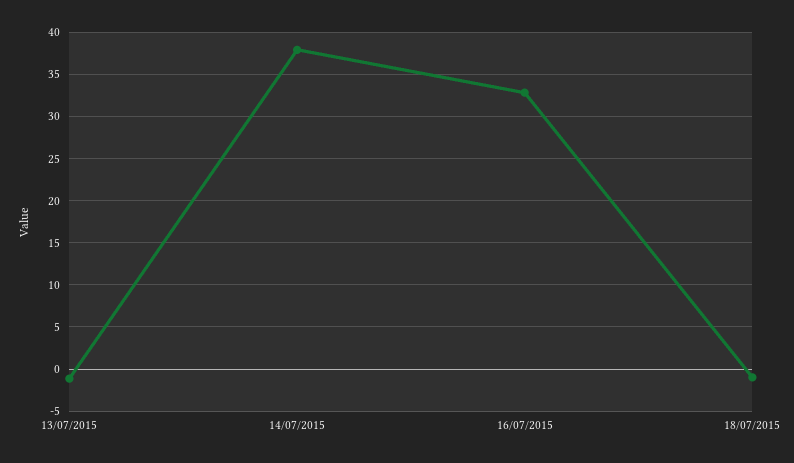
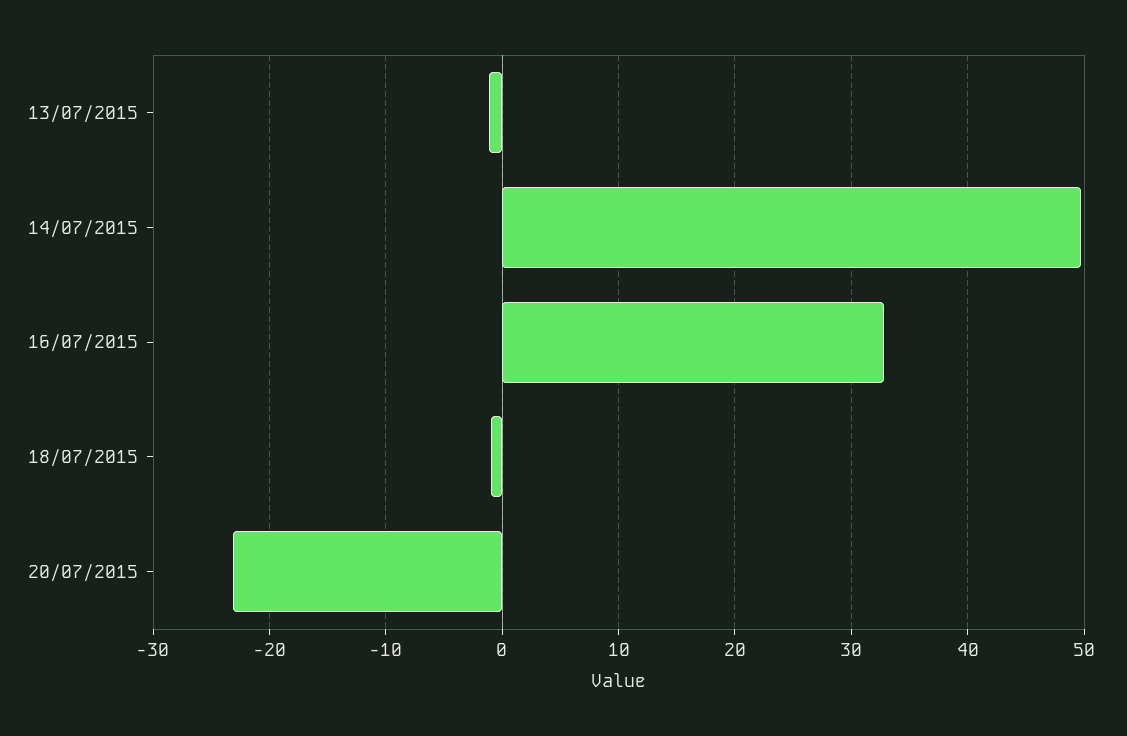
14/07/2015: 38 -> 50
20/07/2015: none -> -23

